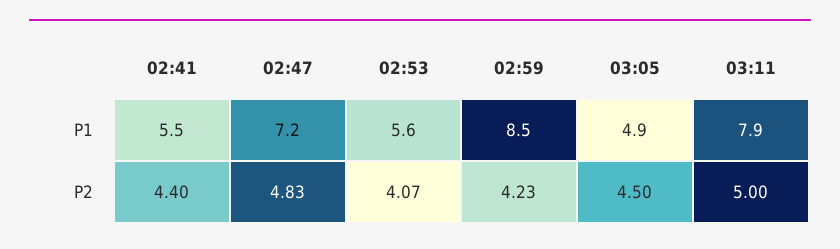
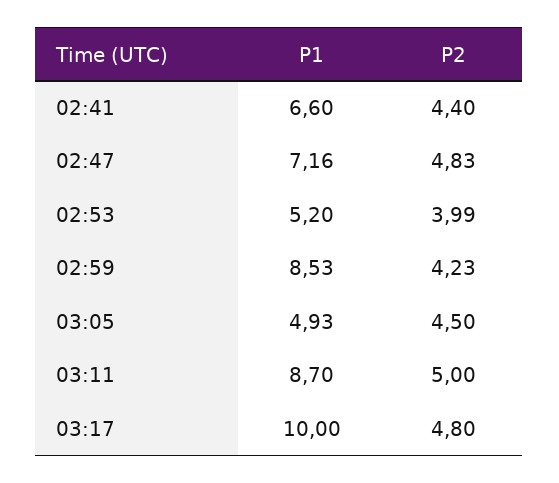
02:41, P1: 5.5 -> 6.6
02:53, P1: 5.6 -> 5.2
03:11, P1: 7.9 -> 8.7
02:53, P2: 4.07 -> 3.99
03:17, P1: none -> 10
03:17, P2: none -> 4.8

